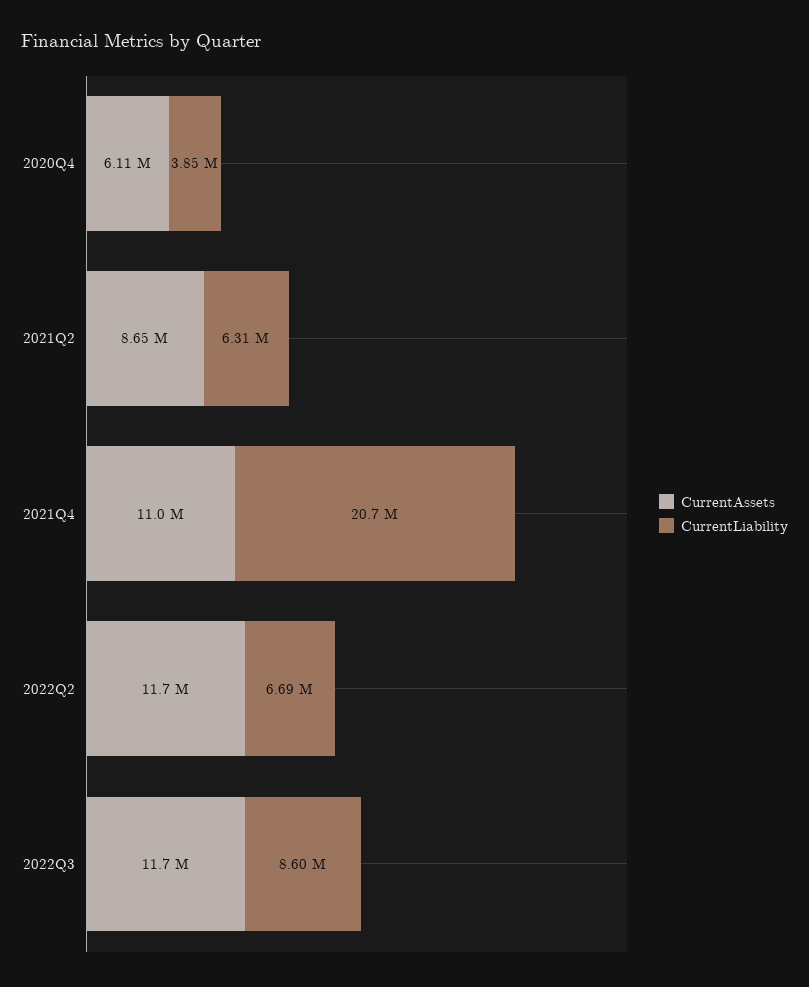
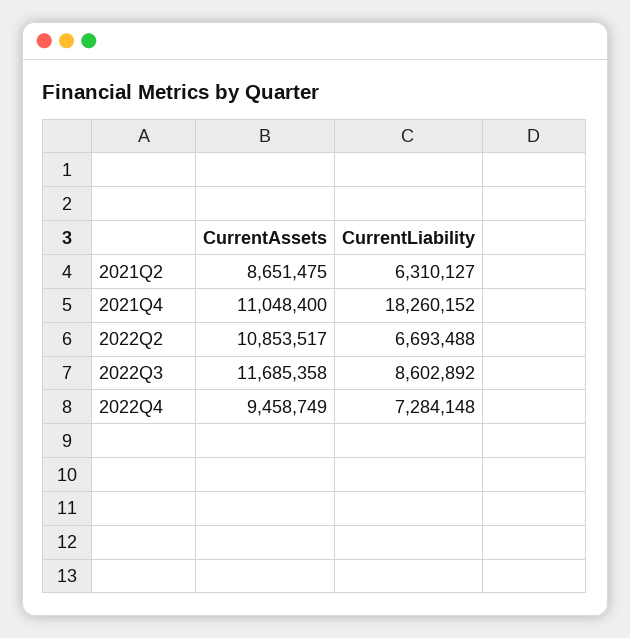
CurrentAssets, 2020Q4: 6110000 -> none
CurrentLiability, 2020Q4: 3850000 -> none
CurrentLiability, 2021Q4: 20700000 -> 18260152
CurrentAssets, 2022Q2: 11700000 -> 10853517
CurrentAssets, 2022Q4: none -> 9458749
CurrentLiability, 2022Q4: none -> 7284148

